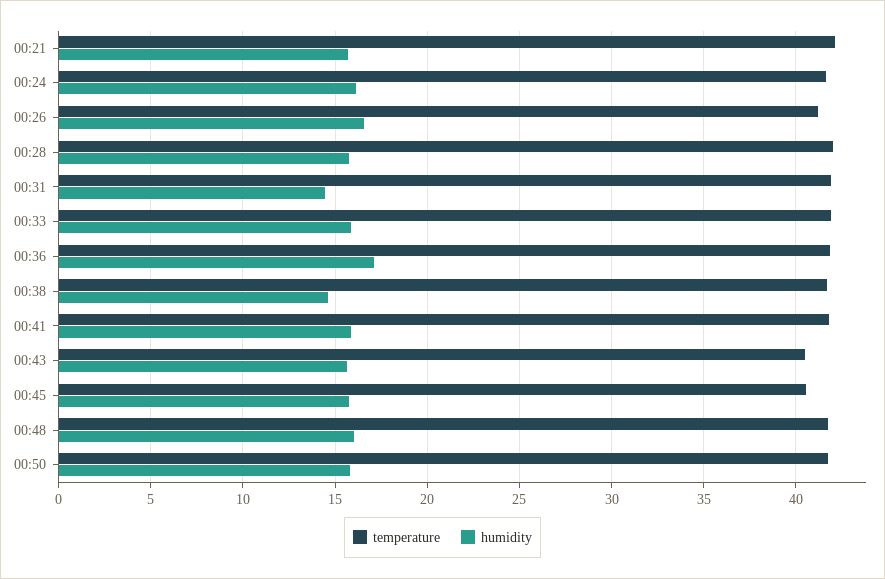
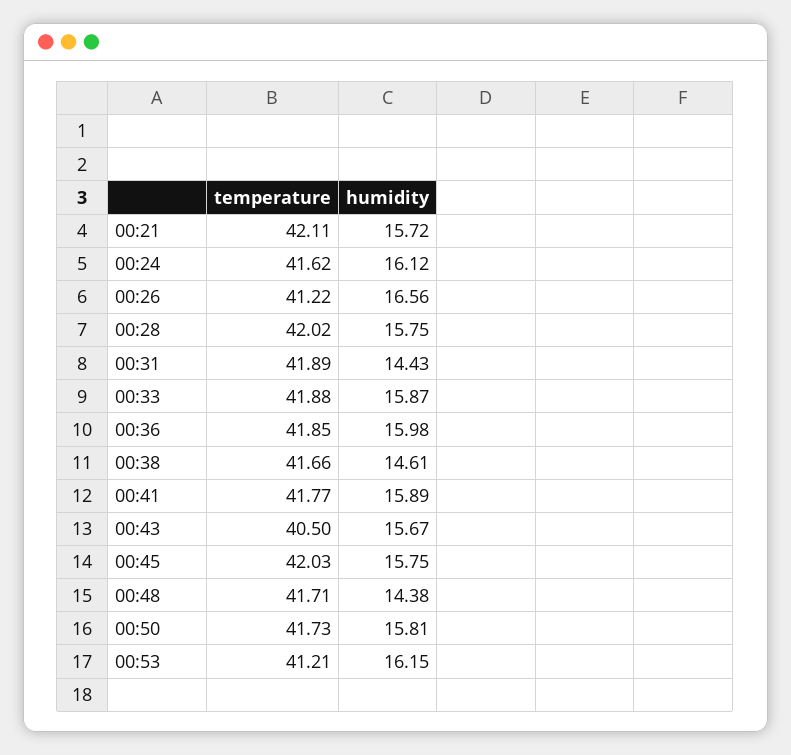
humidity, 00:36: 17 -> 15.98
temperature, 00:45: 40.5 -> 42.03
humidity, 00:48: 16 -> 14.38
temperature, 00:53: none -> 41.21
humidity, 00:53: none -> 16.15

